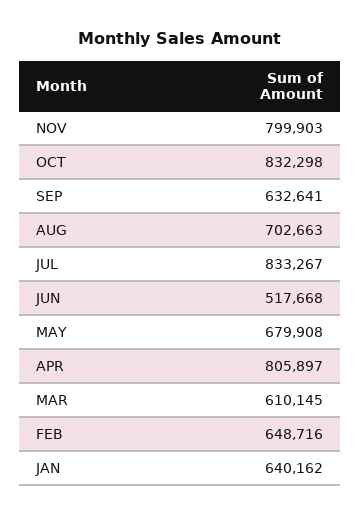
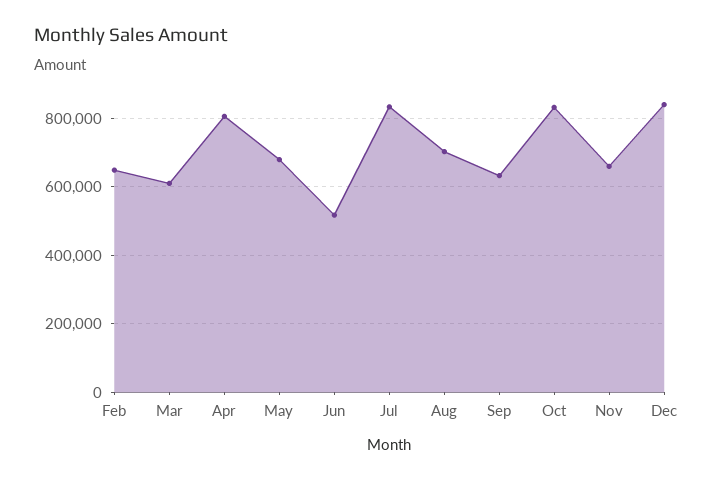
NOV: 799903 -> 660000
JAN: 640162 -> none
Dec: none -> 840000

